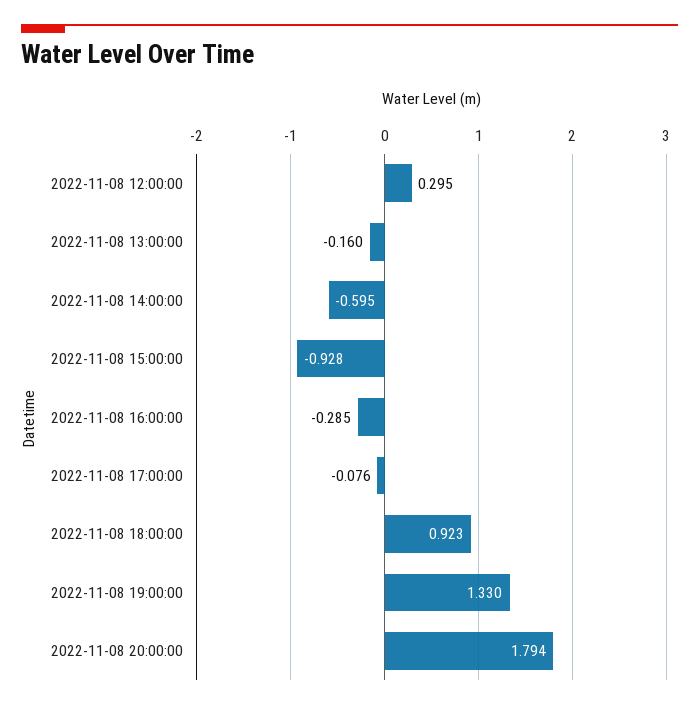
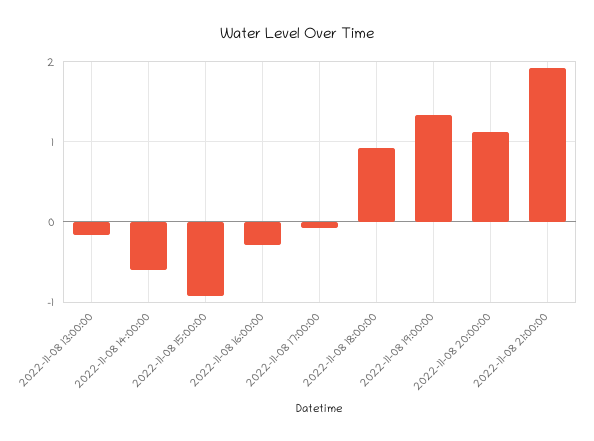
2022-11-08 12:00:00: 0.295 -> none
2022-11-08 20:00:00: 1.794 -> 1.1
2022-11-08 21:00:00: none -> 1.9

